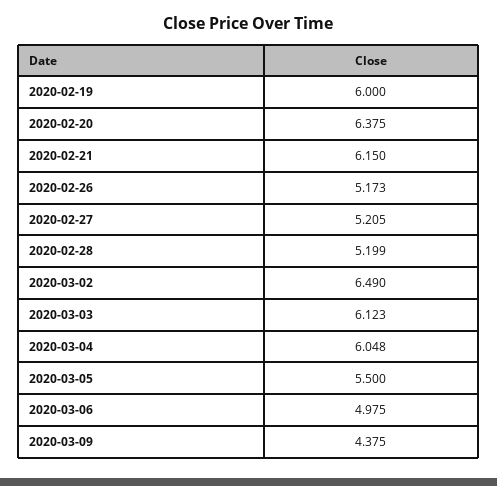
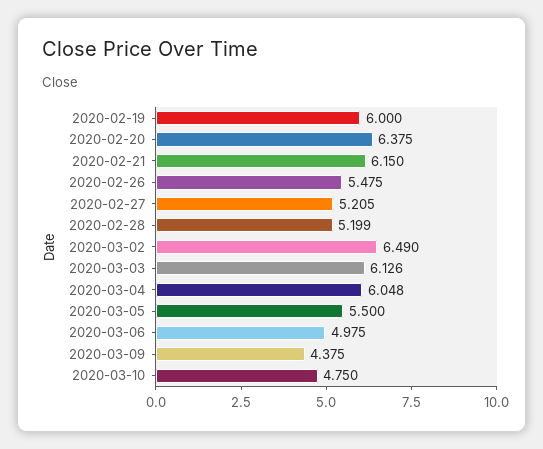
2020-02-26: 5.173 -> 5.475
2020-03-03: 6.123 -> 6.126
2020-03-10: none -> 4.75

